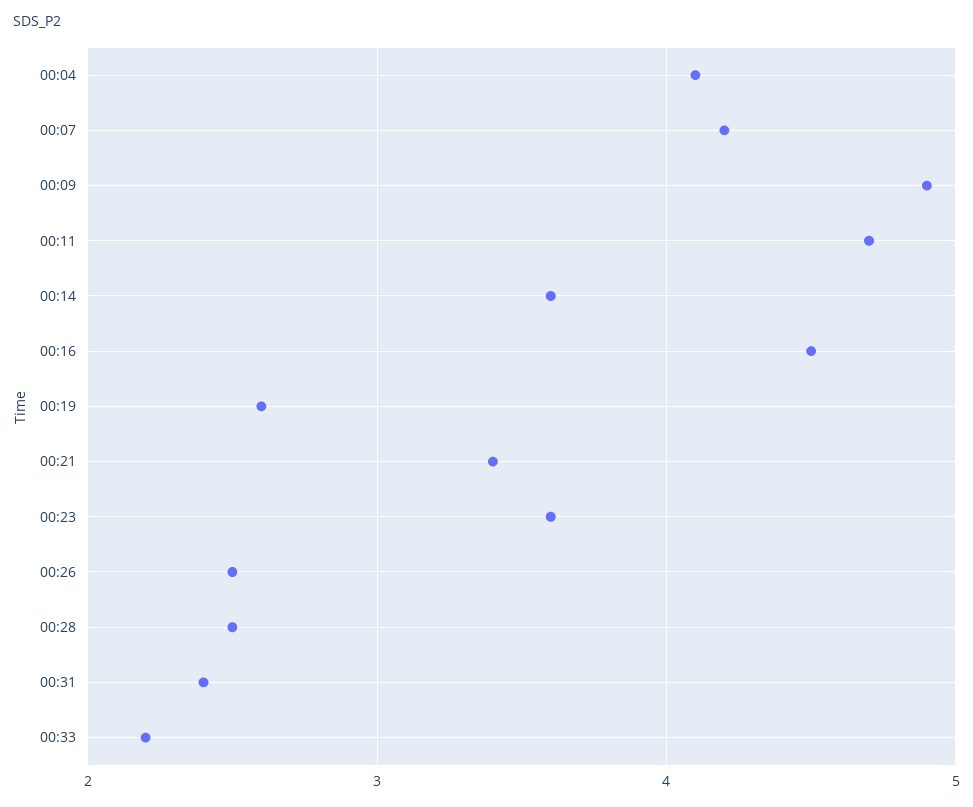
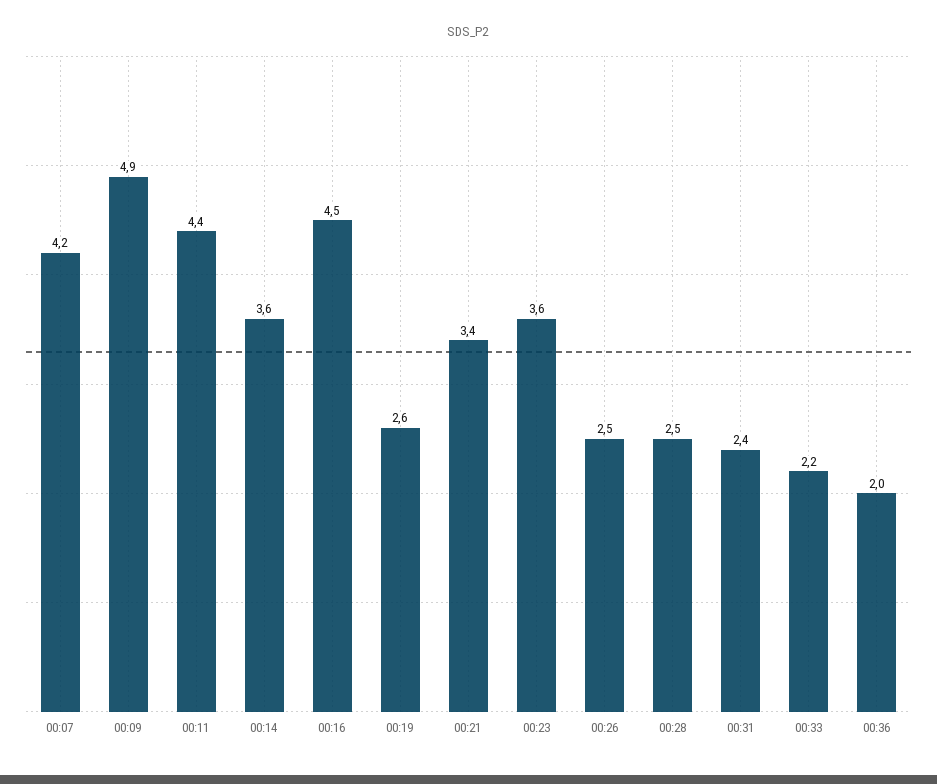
00:04: 4.1 -> none
00:11: 4.7 -> 4.4
00:36: none -> 2

